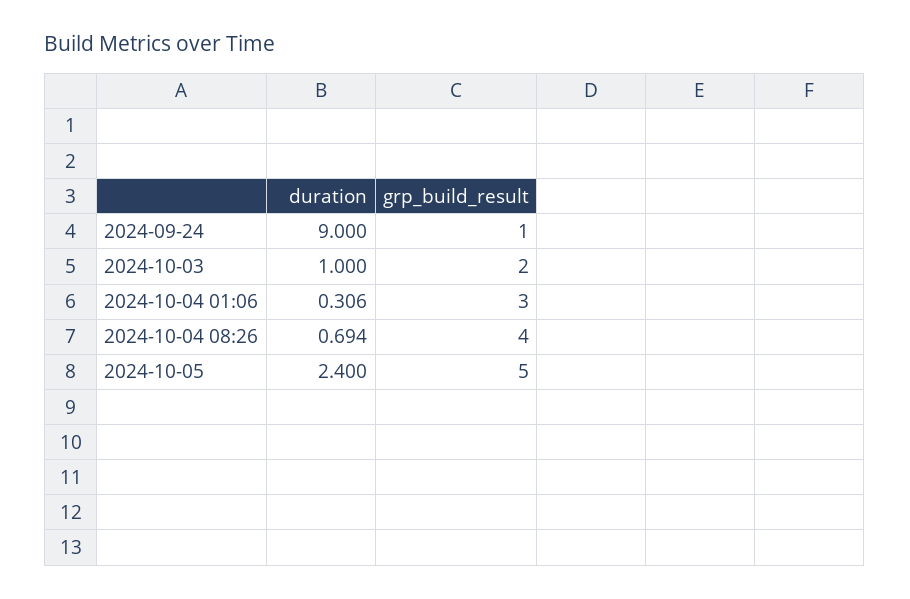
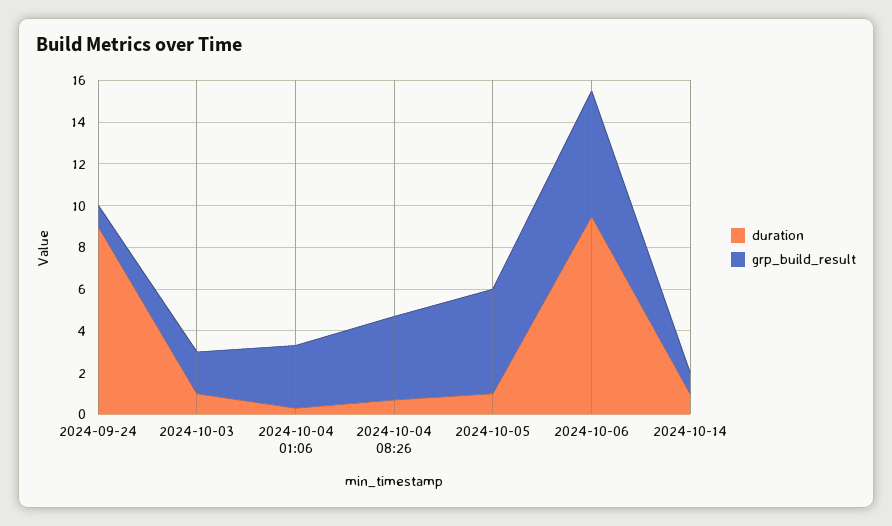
duration, 2024-10-05: 2.4 -> 1
duration, 2024-10-06: none -> 9.5
grp_build_result, 2024-10-06: none -> 6
duration, 2024-10-14: none -> 1
grp_build_result, 2024-10-14: none -> 1

